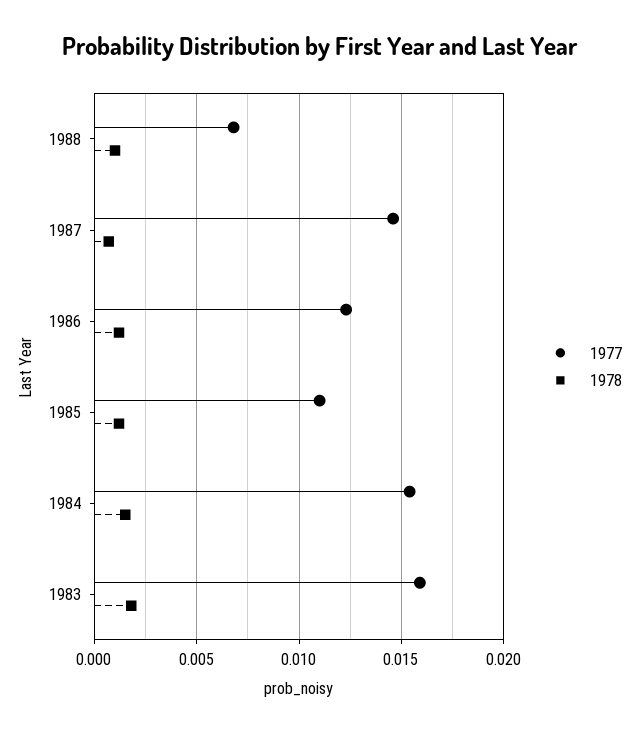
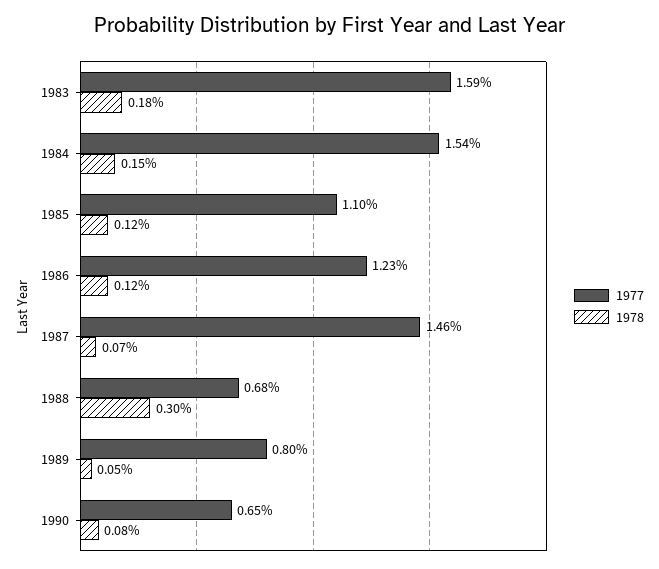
1978, 1988: 0.001 -> 0.003
1977, 1989: none -> 0.008
1978, 1989: none -> 0.0005
1977, 1990: none -> 0.0065
1978, 1990: none -> 0.0008

